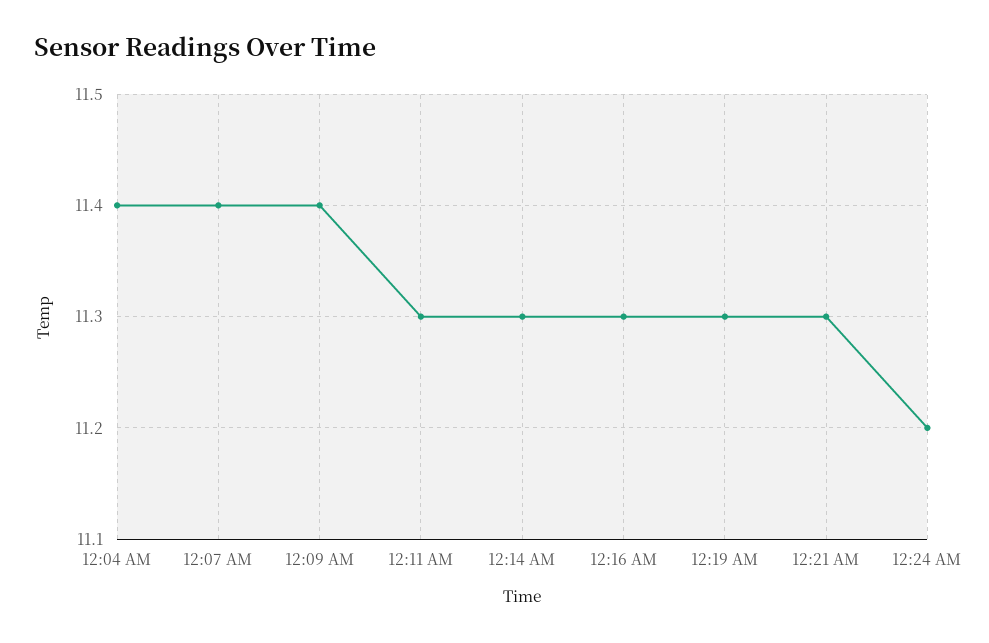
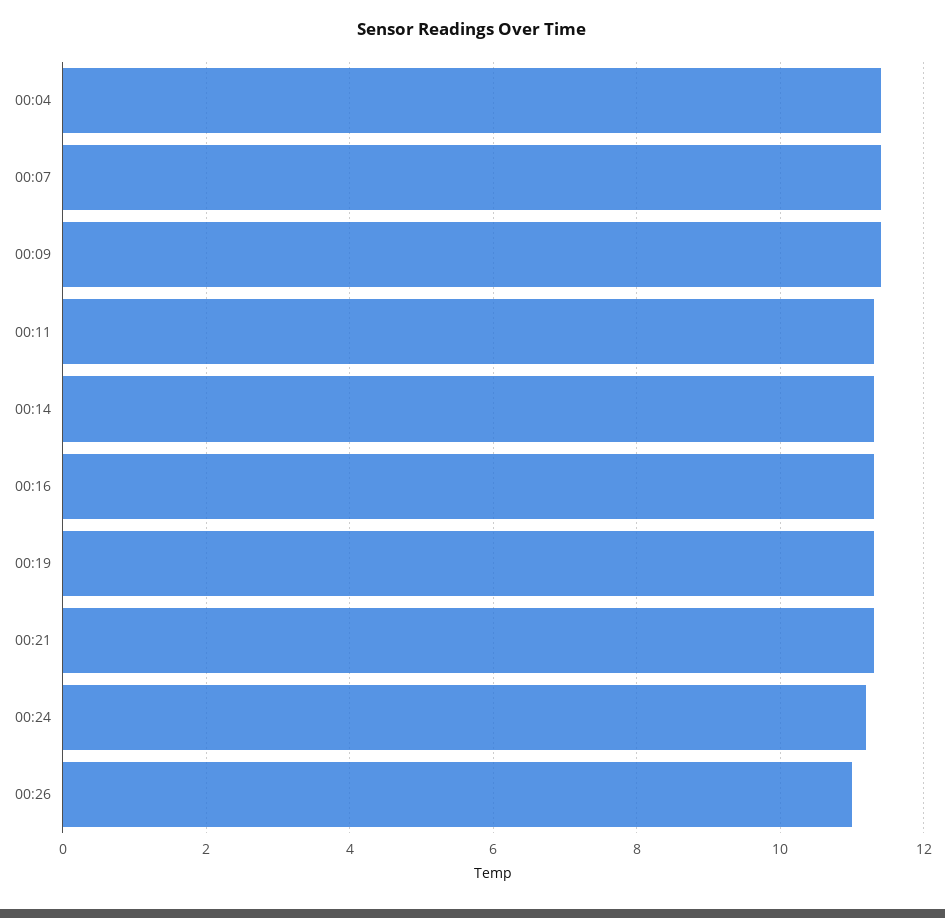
00:26: none -> 11

